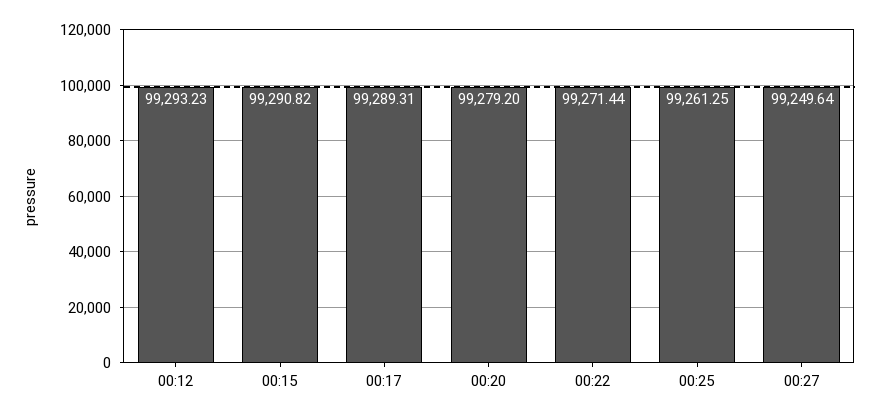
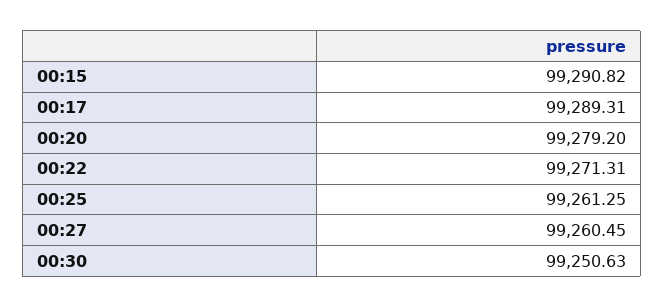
00:12: 99293.23 -> none
00:22: 99271.44 -> 99271.31
00:27: 99249.64 -> 99260.45
00:30: none -> 99250.63

